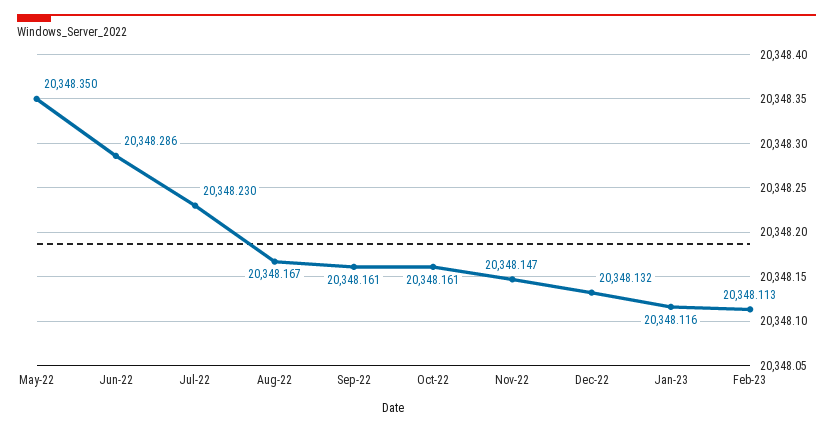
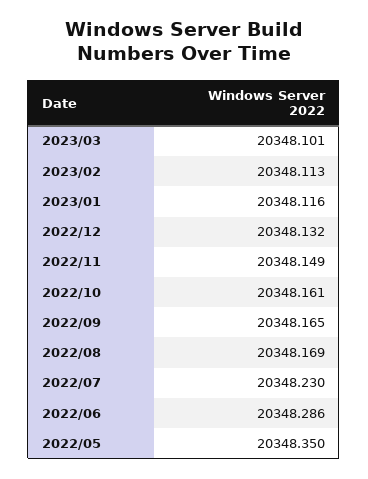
Aug-22: 20348.167 -> 20348.169
Sep-22: 20348.161 -> 20348.165
Nov-22: 20348.147 -> 20348.149
2023/03: none -> 20348.101

